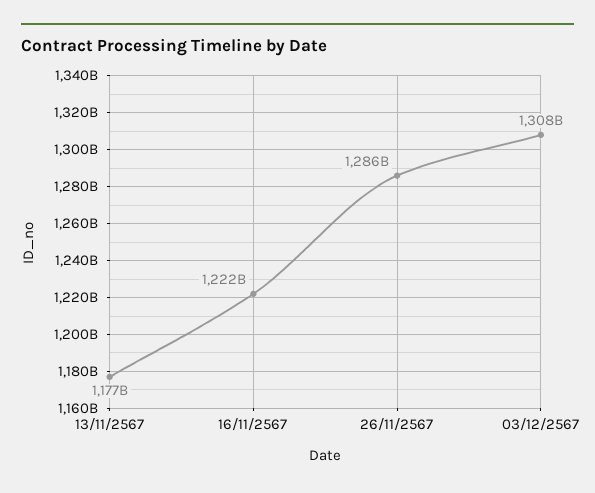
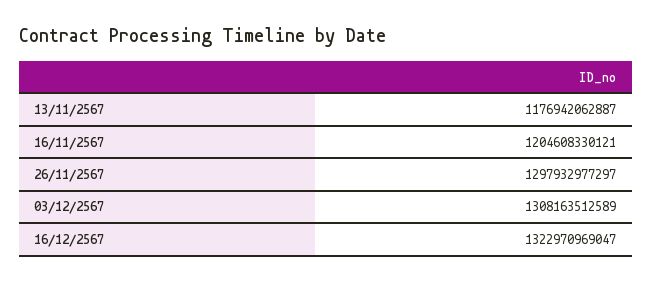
16/11/2567: 1222000000000 -> 1204608330121
26/11/2567: 1286000000000 -> 1297932977297
16/12/2567: none -> 1322970969047

